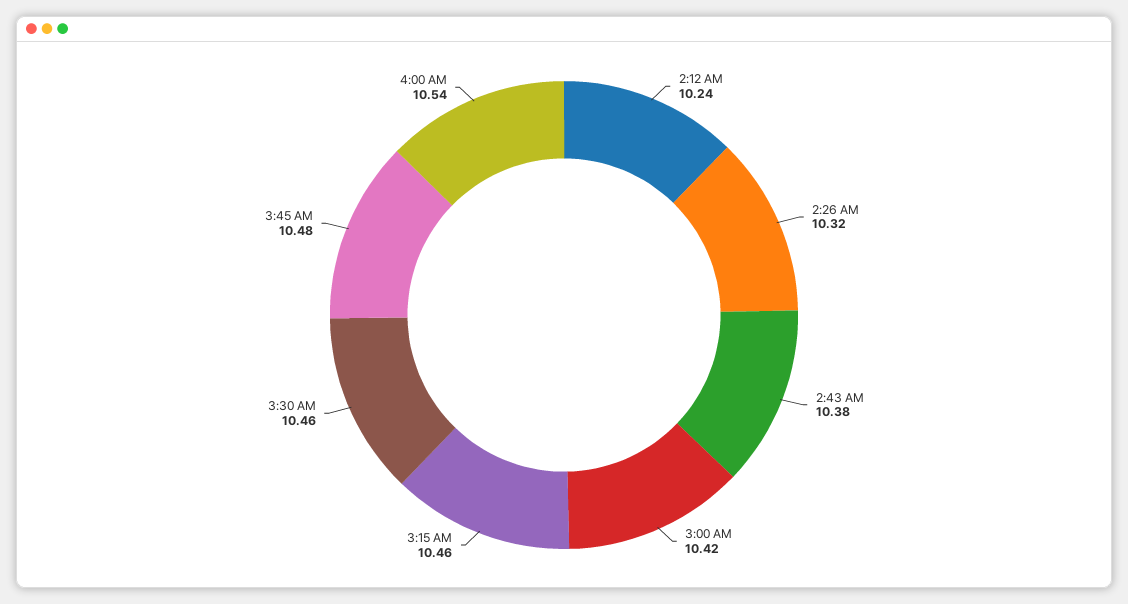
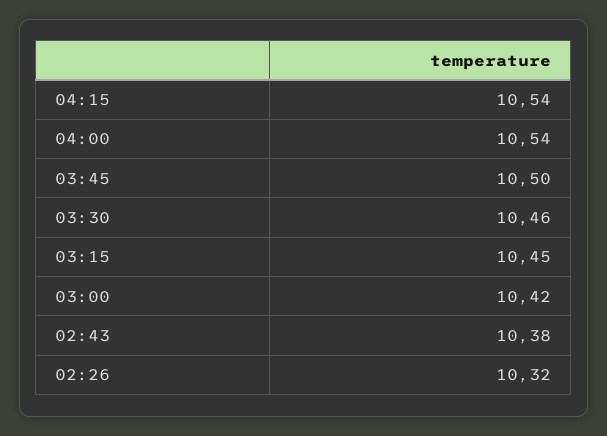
2:12 AM: 10.24 -> none
3:15 AM: 10.46 -> 10.45
3:45 AM: 10.48 -> 10.5
04:15: none -> 10.54

